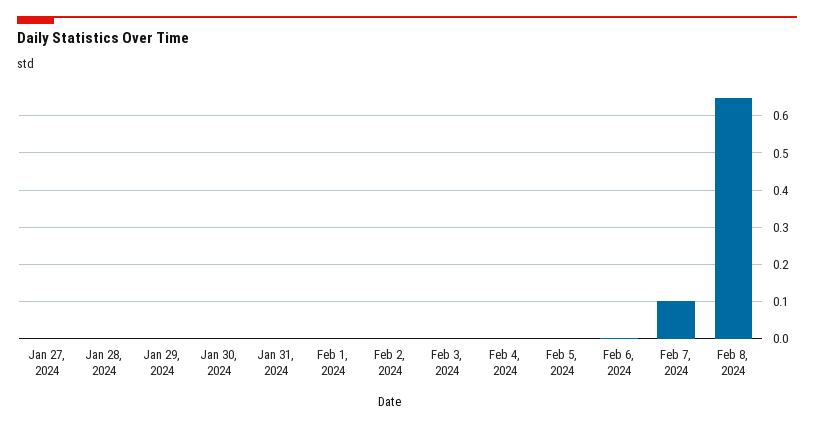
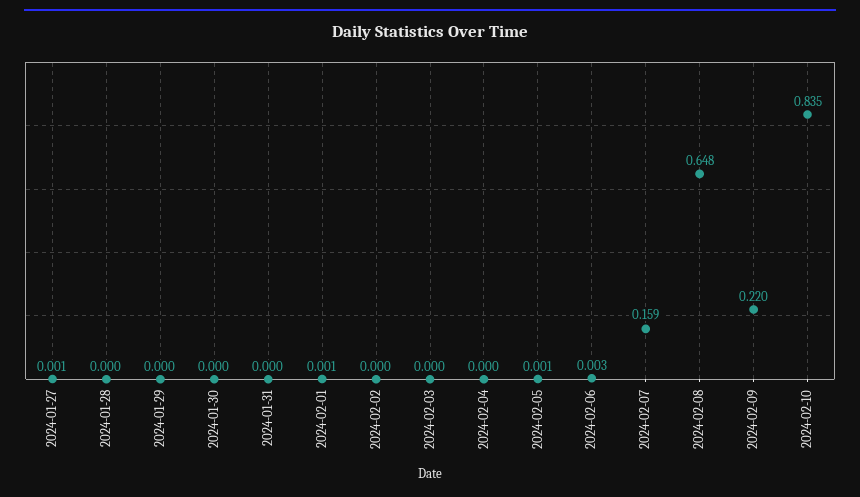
Feb 7, 2024: 0.1 -> 0.159
2024-02-09: none -> 0.22
2024-02-10: none -> 0.835

